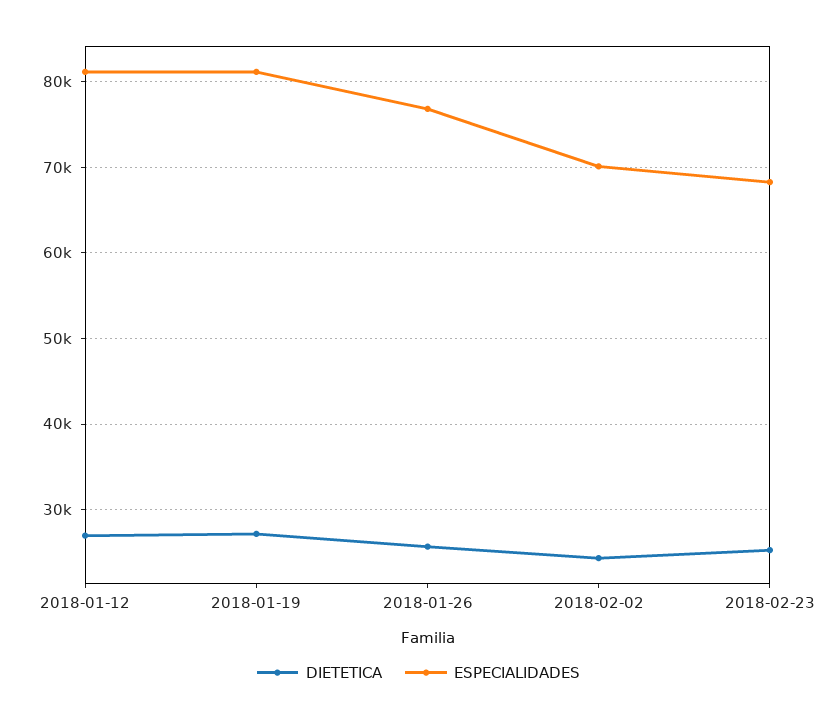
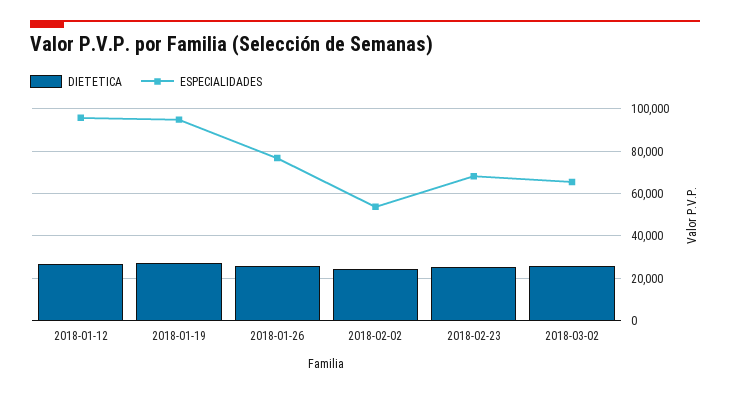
ESPECIALIDADES, 2018-01-12: 81000 -> 95000
ESPECIALIDADES, 2018-01-19: 81000 -> 95000
ESPECIALIDADES, 2018-02-02: 70000 -> 55000
DIETETICA, 2018-03-02: none -> 25000
ESPECIALIDADES, 2018-03-02: none -> 65000

